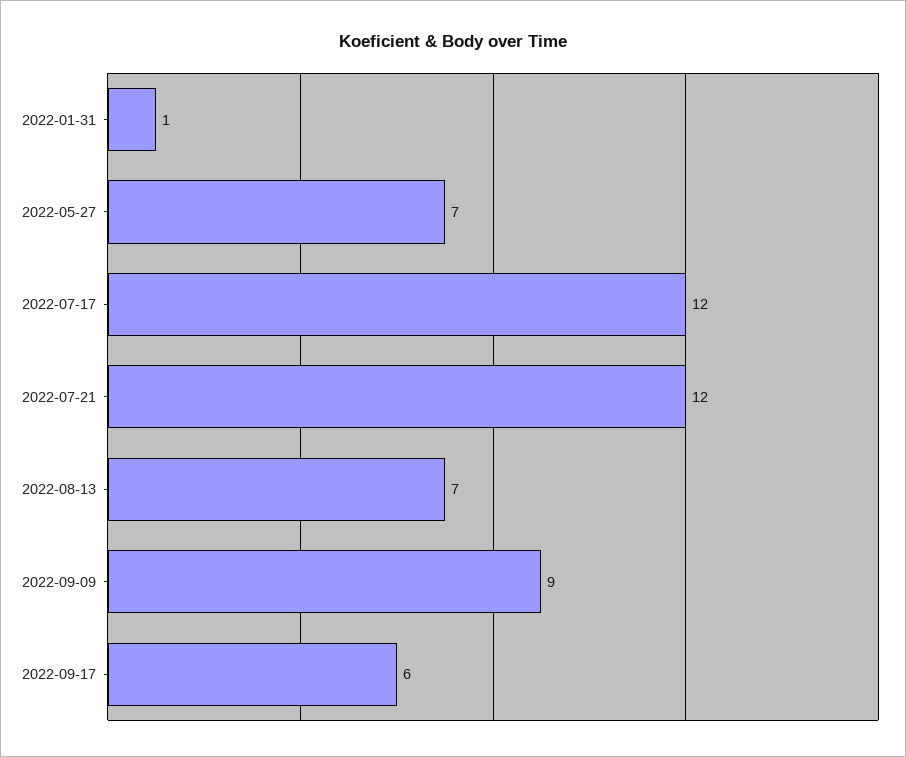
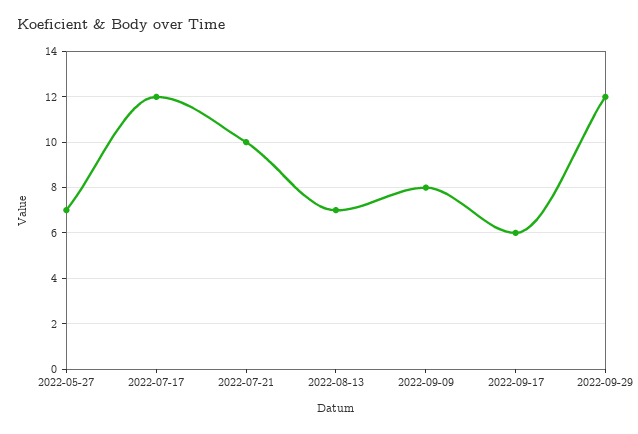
2022-01-31: 1 -> none
2022-07-21: 12 -> 10
2022-09-09: 9 -> 8
2022-09-29: none -> 12

